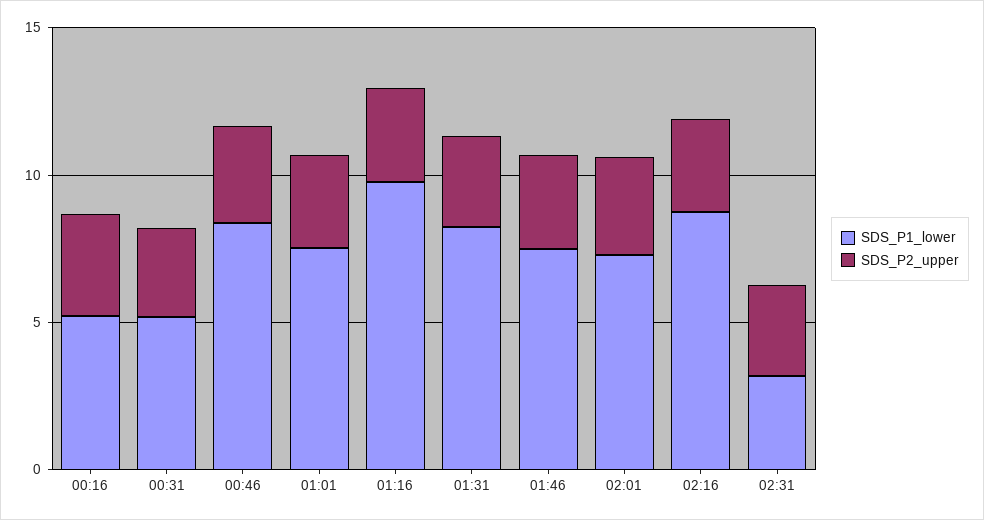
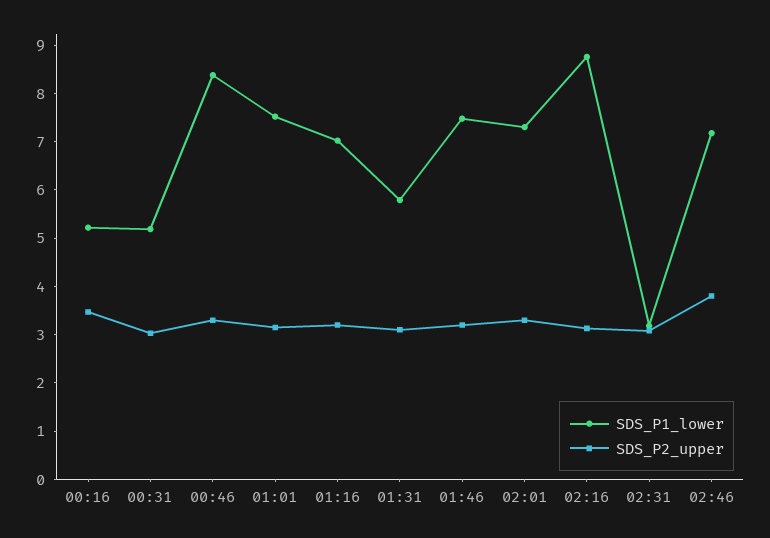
SDS_P1_lower, 01:16: 10 -> 7
SDS_P1_lower, 01:31: 8 -> 5.8
SDS_P1_lower, 02:46: none -> 7.2
SDS_P2_upper, 02:46: none -> 3.8

